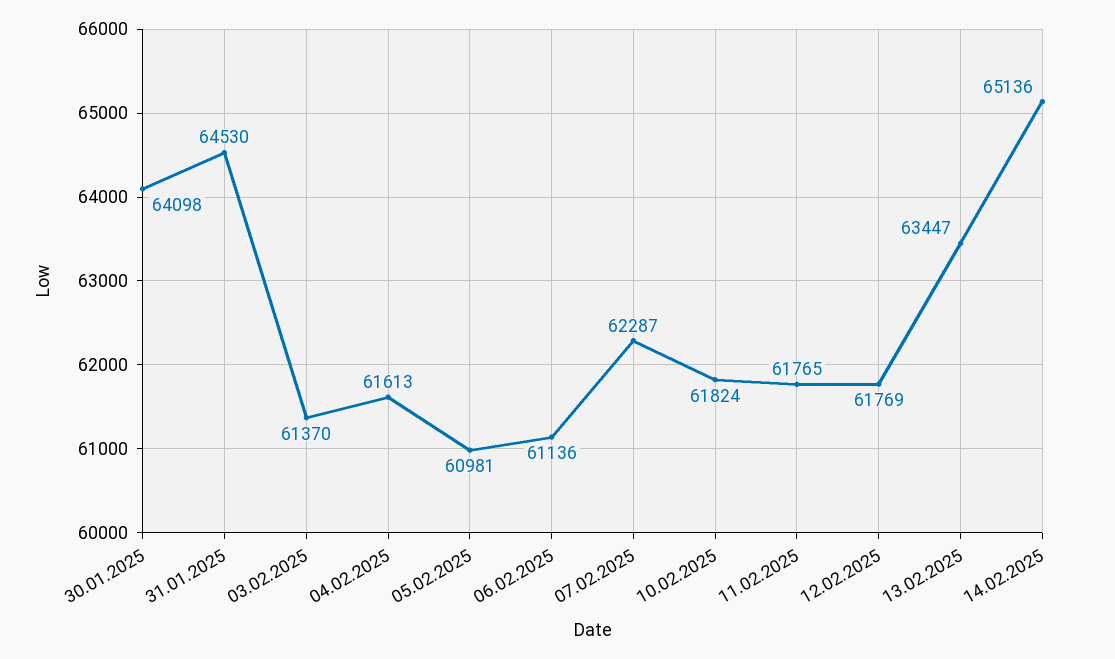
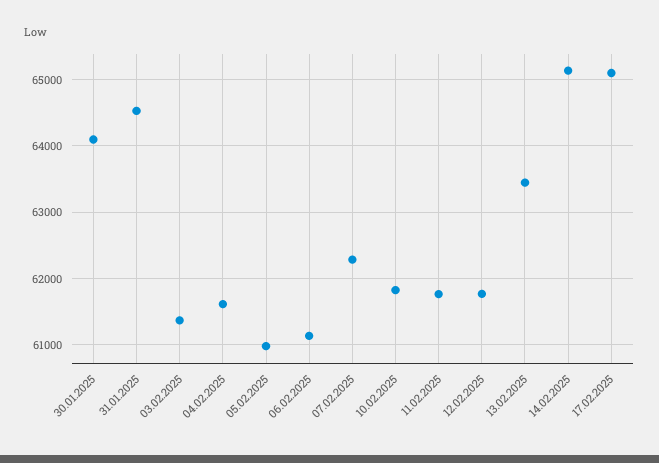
17.02.2025: none -> 65100

